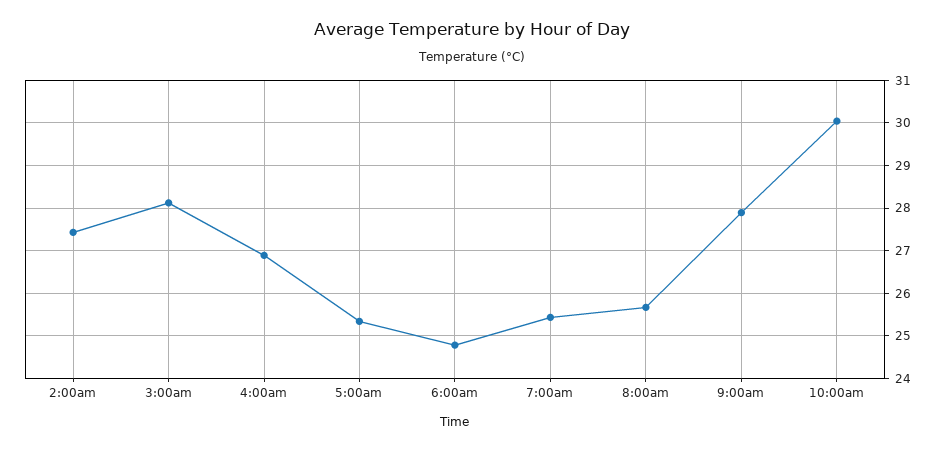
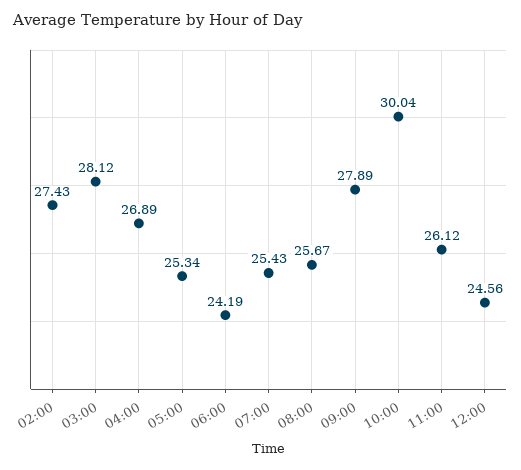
6:00am: 24.8 -> 24.19
11:00: none -> 26.12
12:00: none -> 24.56

